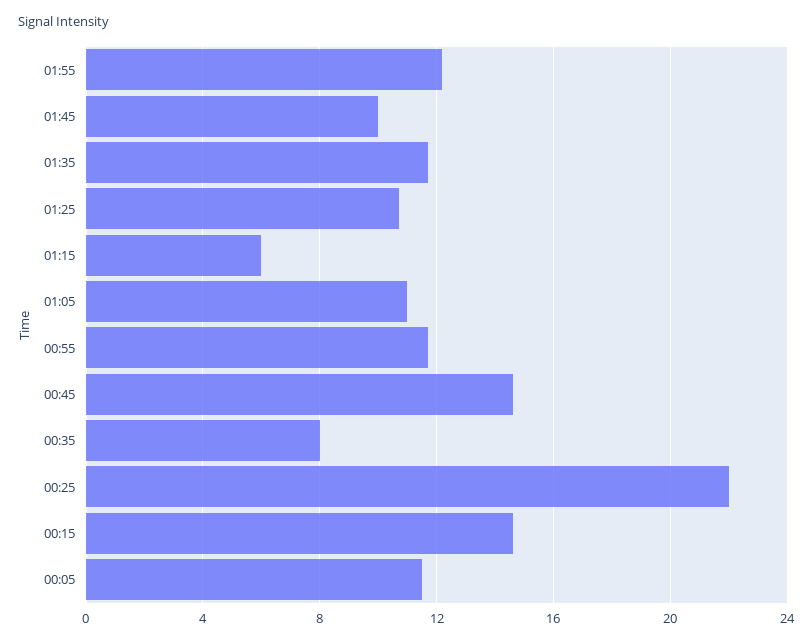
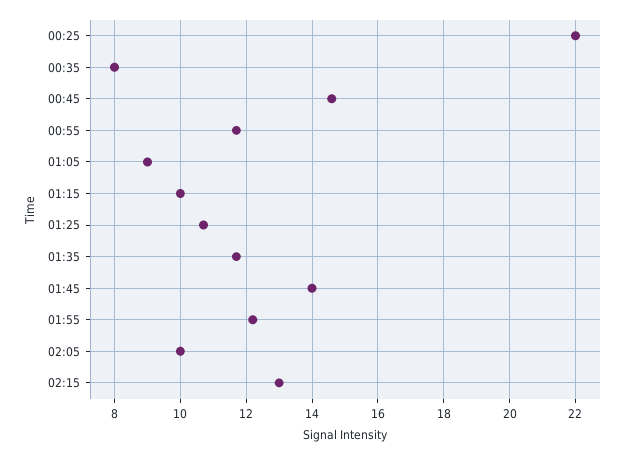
01:45: 10 -> 14
01:15: 6 -> 10
01:05: 11 -> 9
00:15: 14.5 -> none
00:05: 11.5 -> none
02:05: none -> 10
02:15: none -> 13

